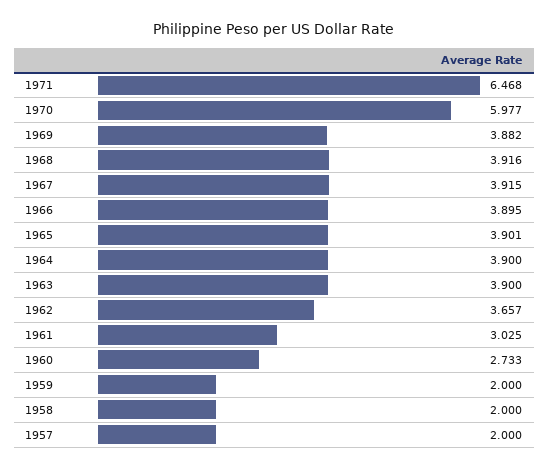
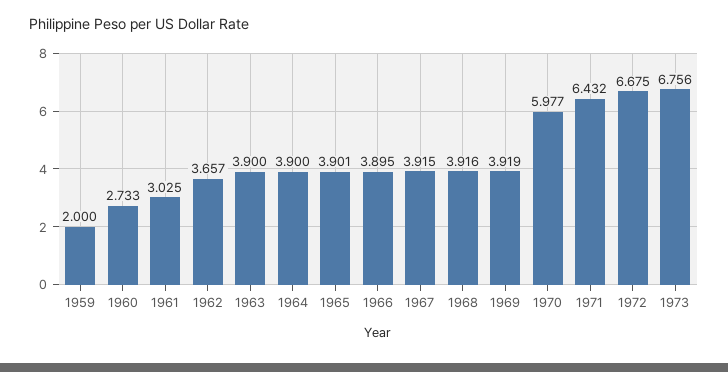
1971: 6.468 -> 6.432
1969: 3.882 -> 3.919
1958: 2 -> none
1957: 2 -> none
1972: none -> 6.675
1973: none -> 6.756

